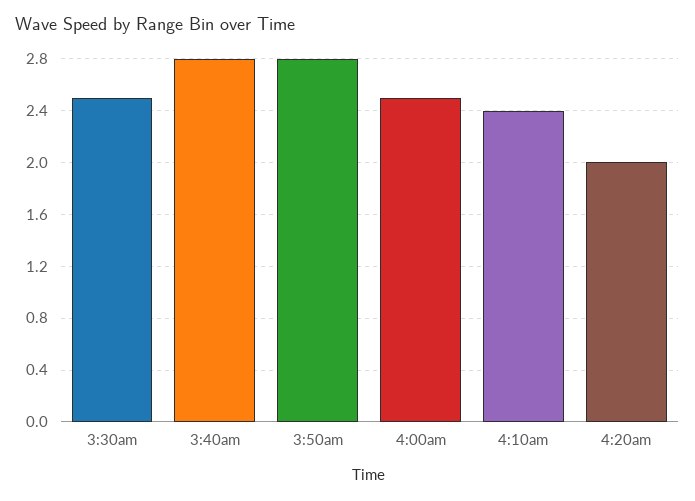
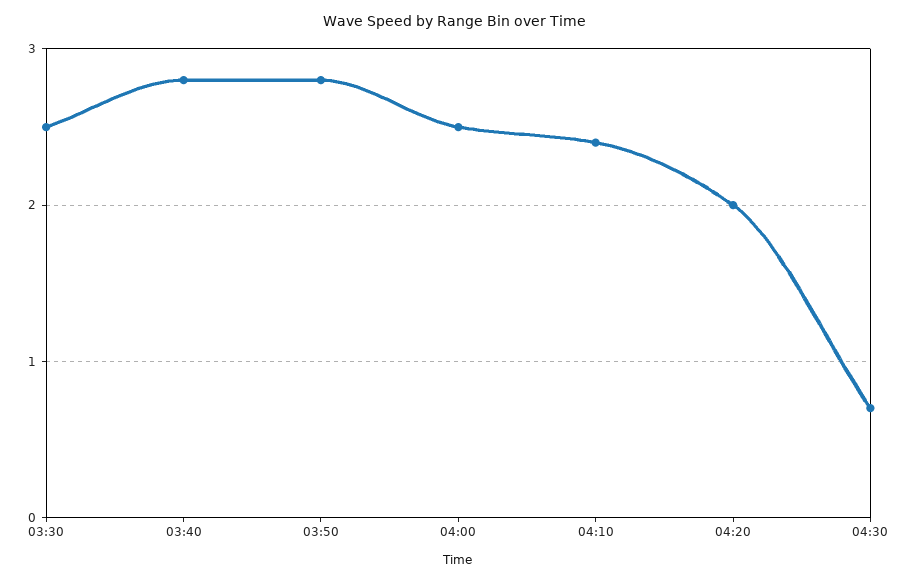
04:30: none -> 0.7

